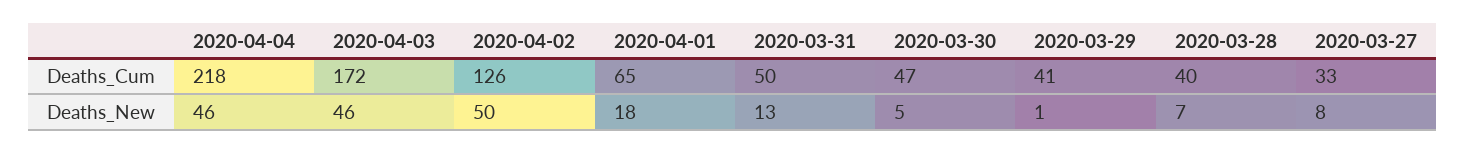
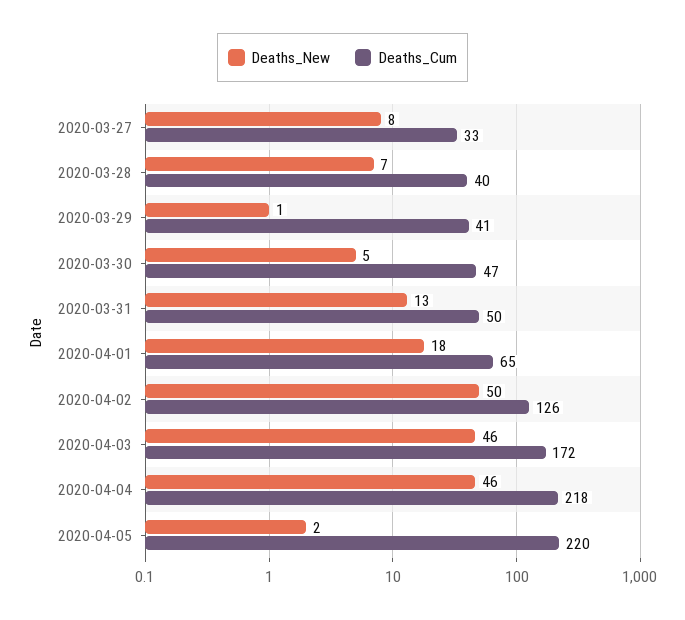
Deaths_New, 2020-04-05: none -> 2
Deaths_Cum, 2020-04-05: none -> 220

